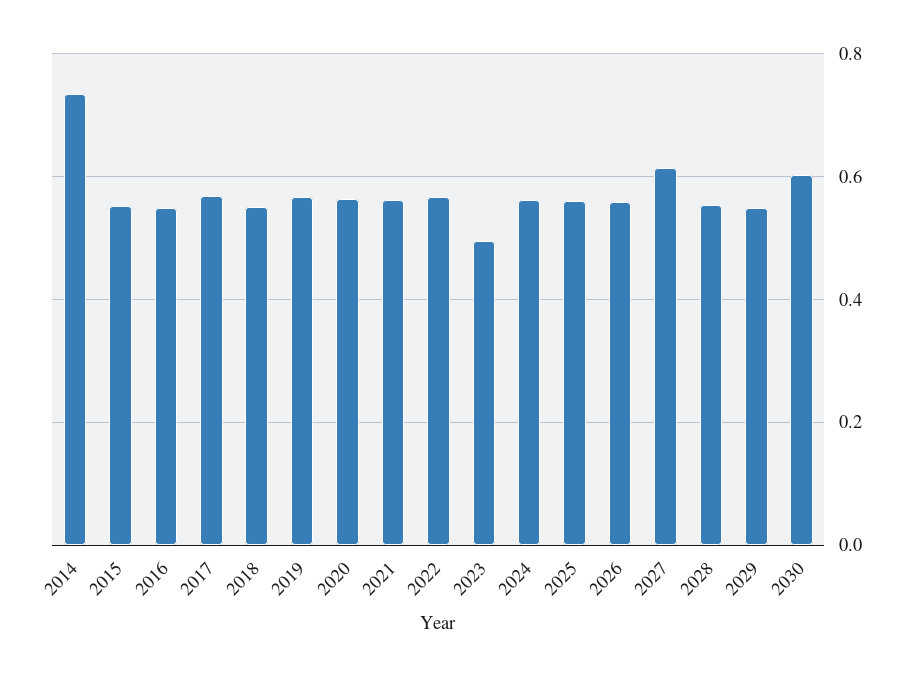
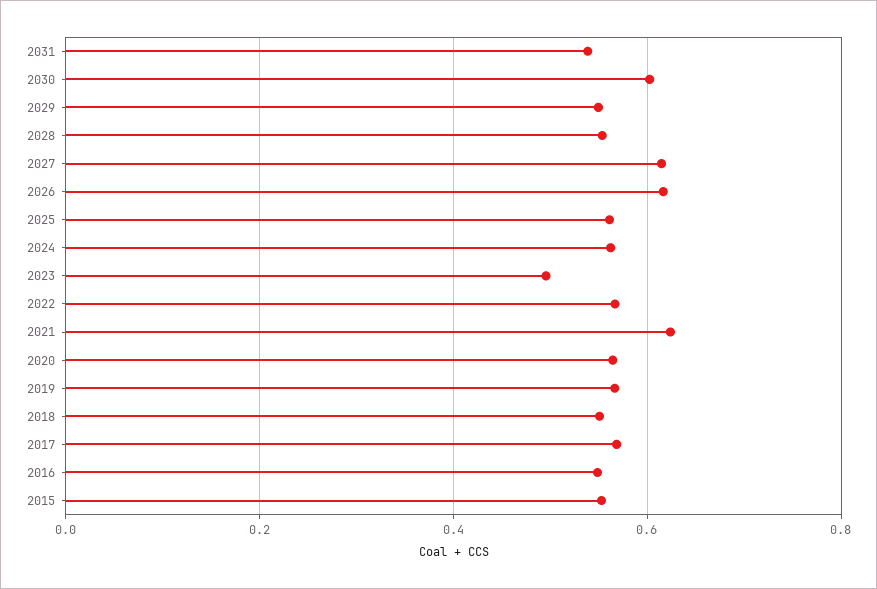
2014: 0.74 -> none
2021: 0.56 -> 0.62
2026: 0.56 -> 0.62
2031: none -> 0.54

